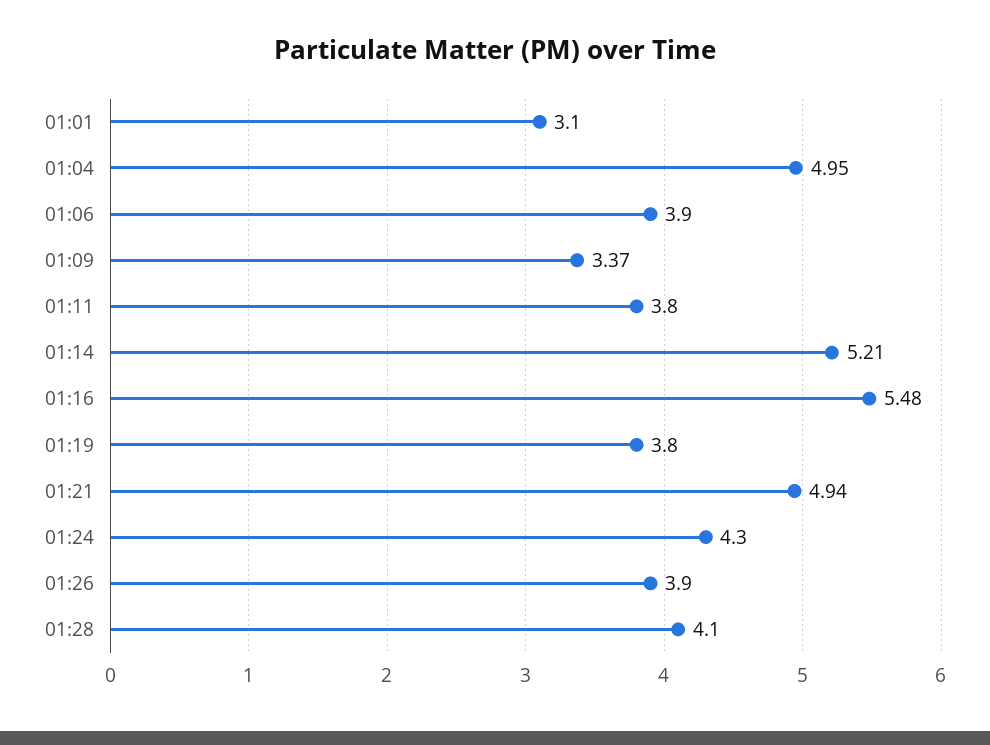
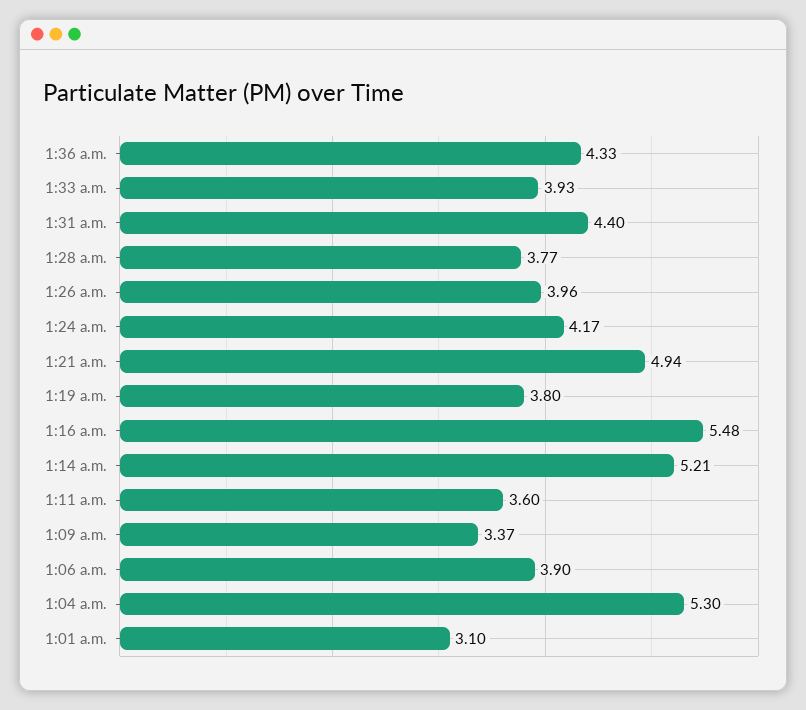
01:04: 4.95 -> 5.3
01:11: 3.8 -> 3.6
01:24: 4.3 -> 4.17
01:26: 3.9 -> 3.96
01:28: 4.1 -> 3.77
1:36 a.m.: none -> 4.33
1:33 a.m.: none -> 3.93
1:31 a.m.: none -> 4.4

